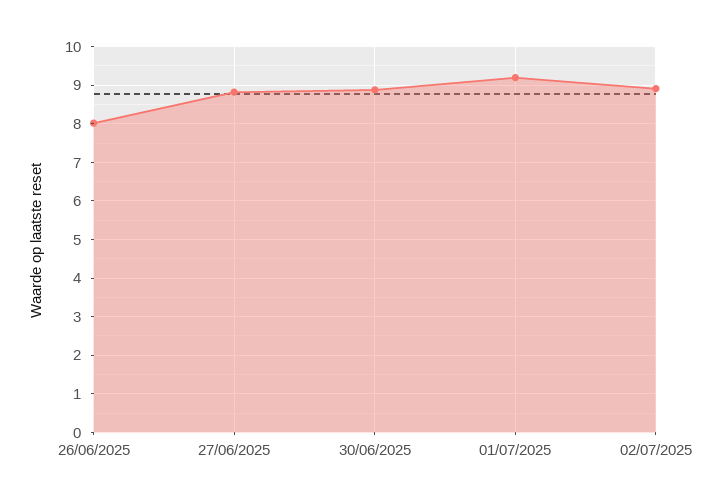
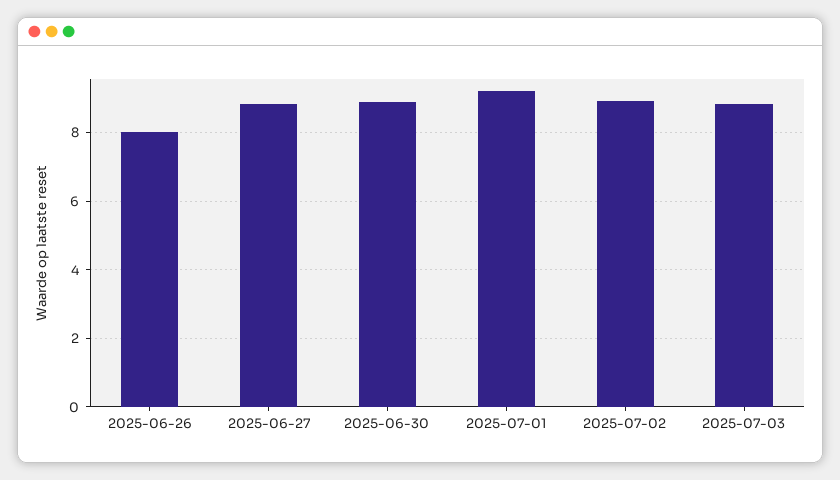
2025-07-03: none -> 8.8

